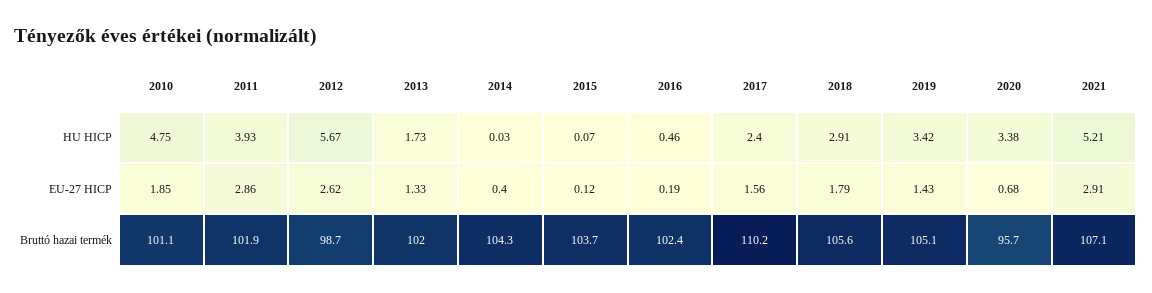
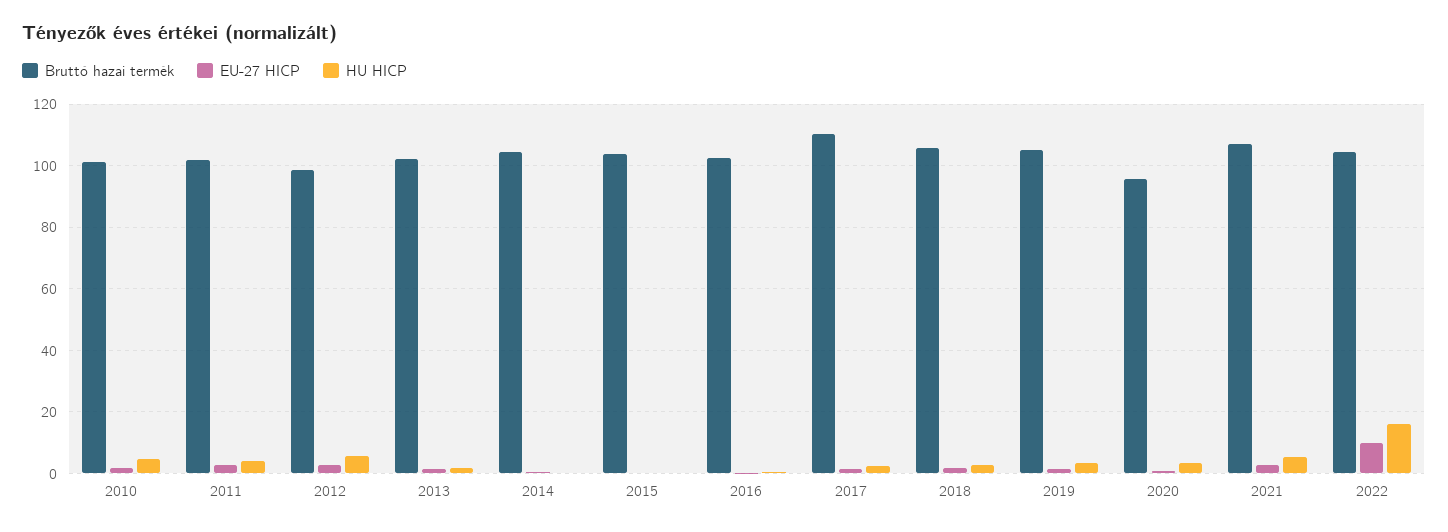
Bruttó hazai termék, 2022: none -> 104
EU-27 HICP, 2022: none -> 10
HU HICP, 2022: none -> 16

